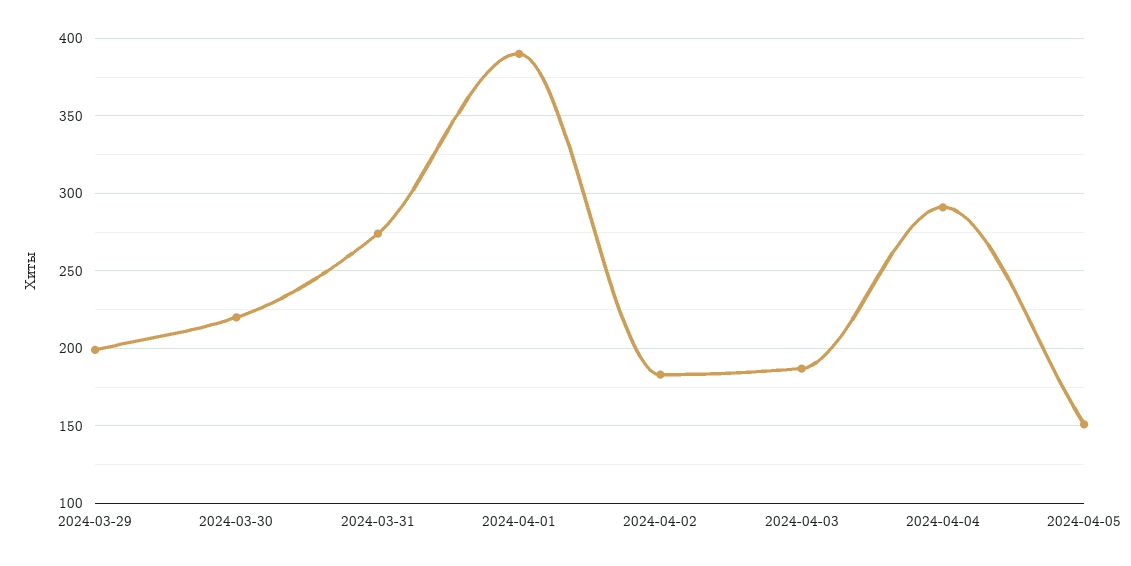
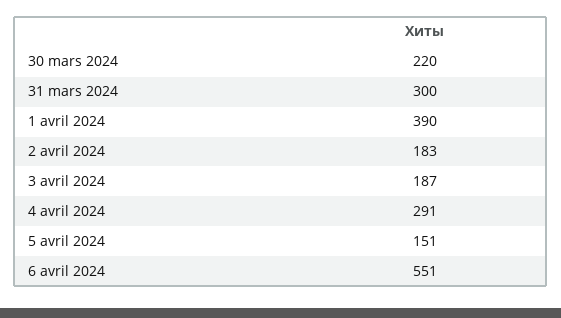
2024-03-29: 200 -> none
2024-03-31: 275 -> 300
6 avril 2024: none -> 551

